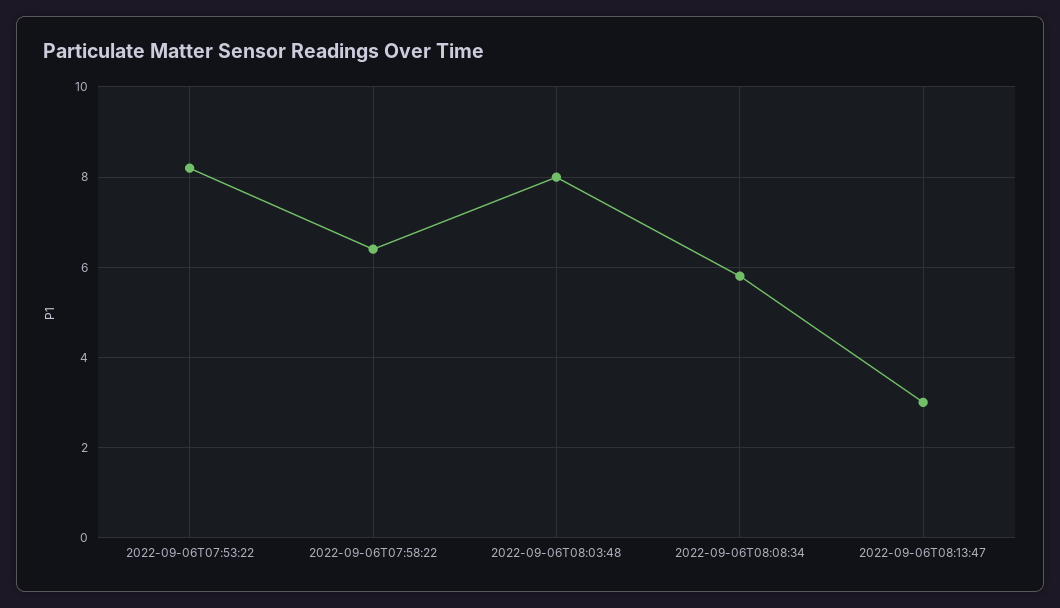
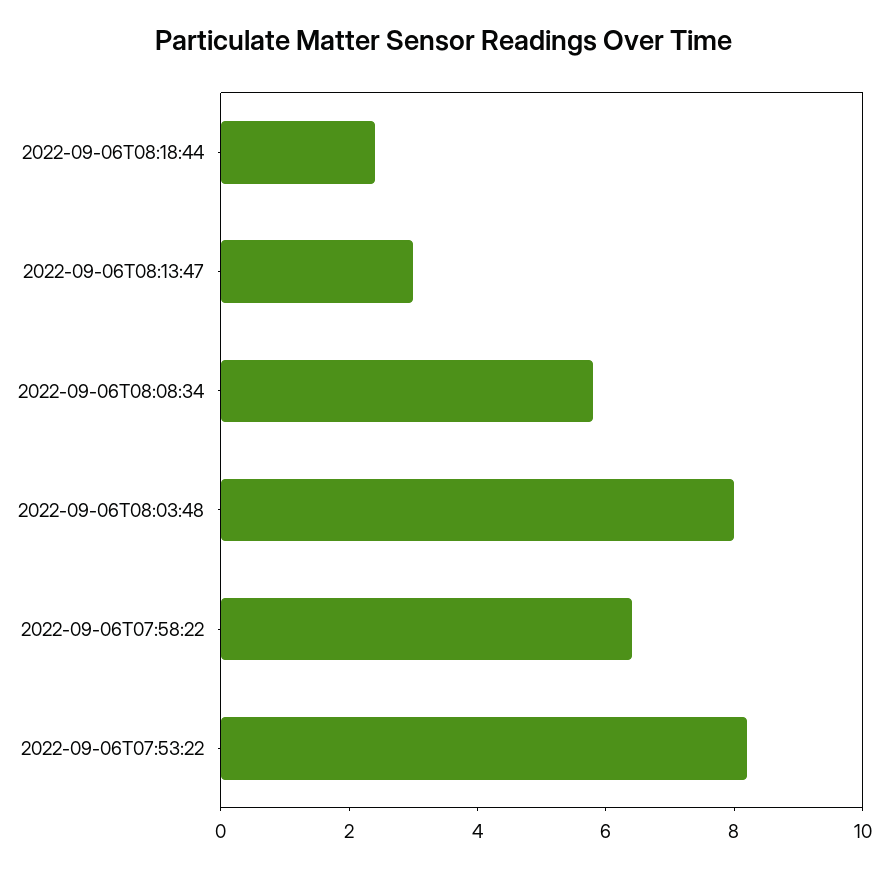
2022-09-06T08:18:44: none -> 2.5

